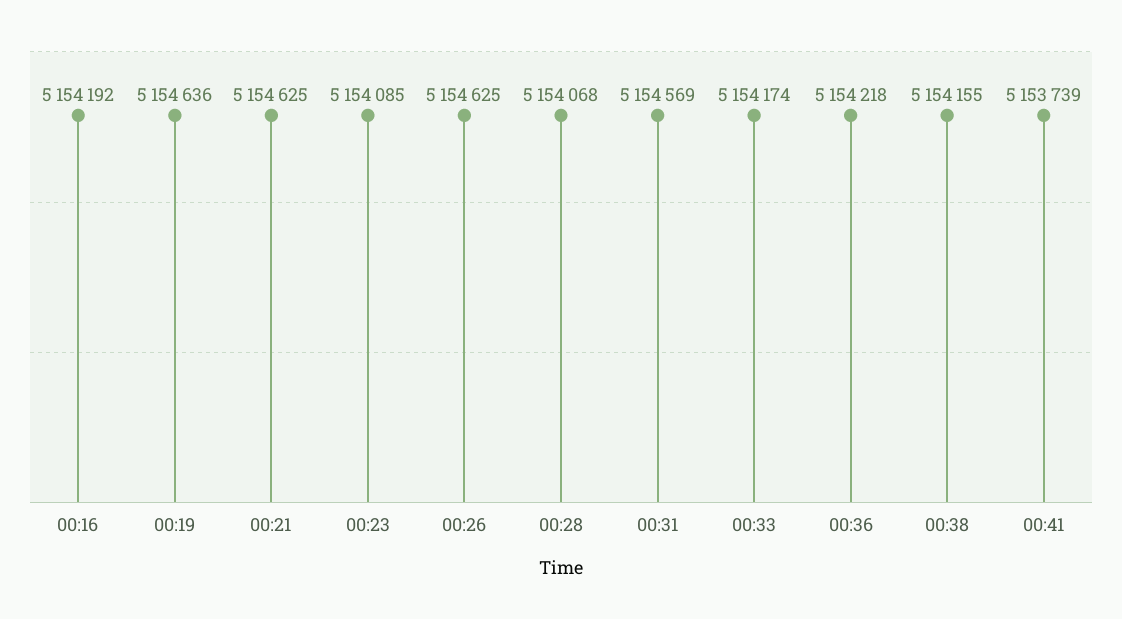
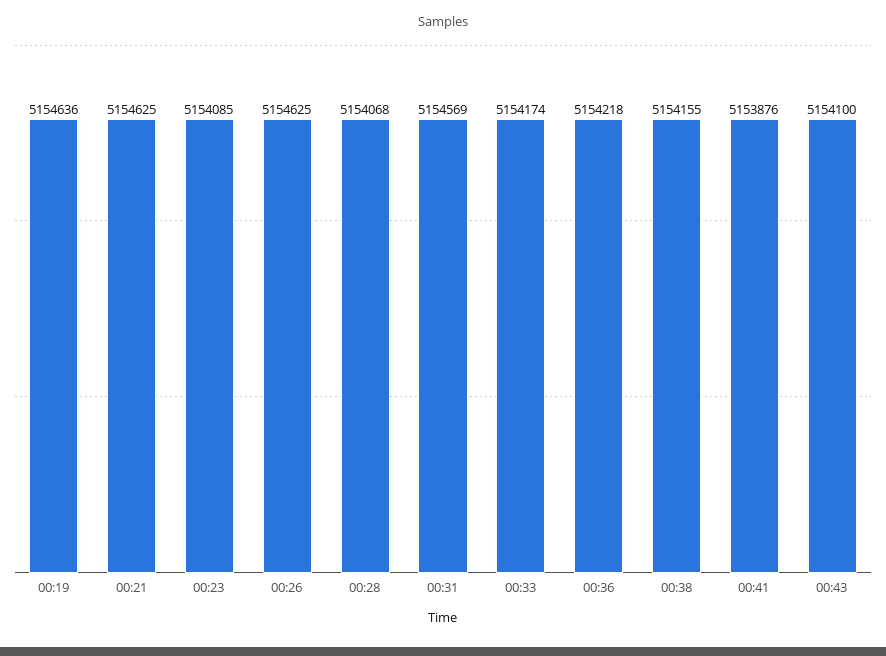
00:16: 5154192 -> none
00:41: 5153739 -> 5153876
00:43: none -> 5154100

